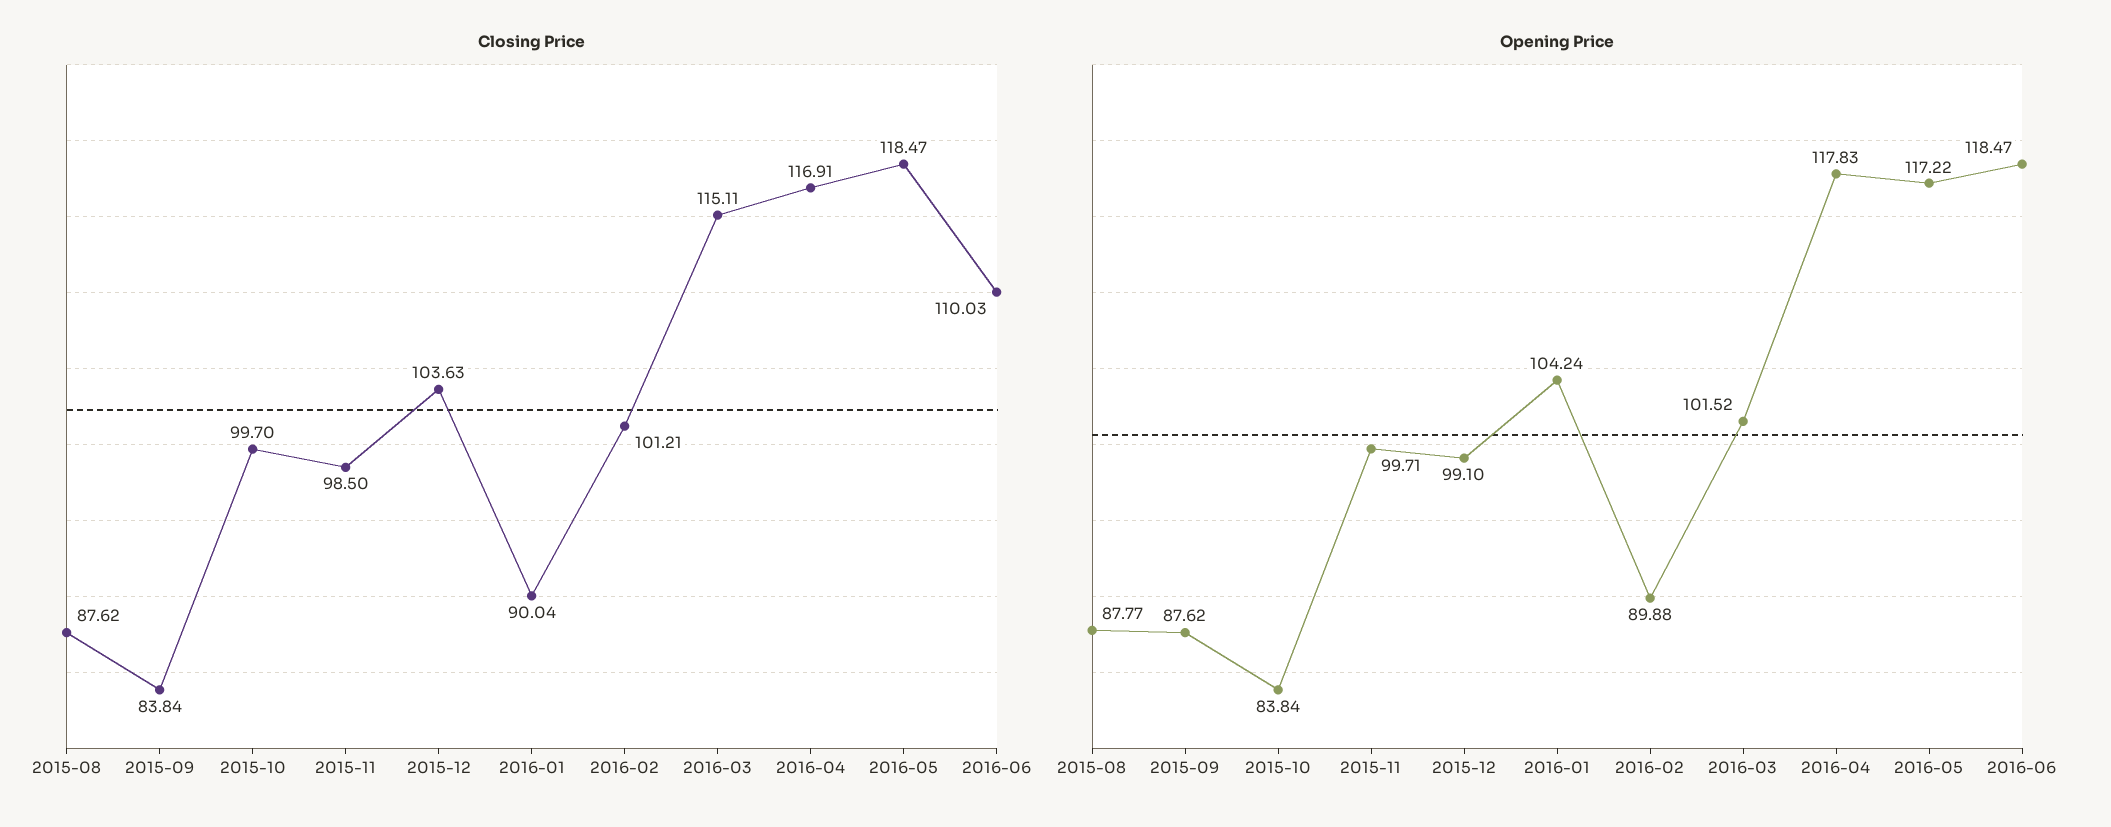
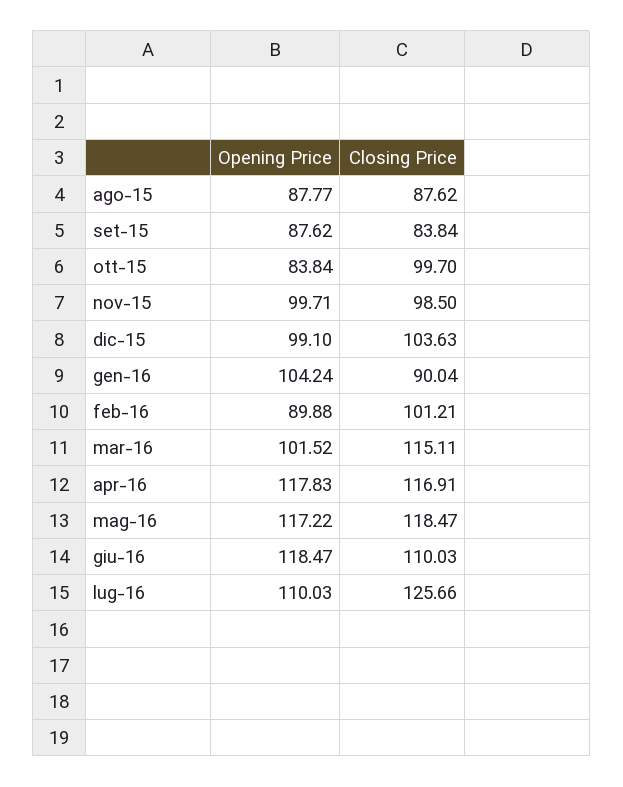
Opening Price, lug-16: none -> 110.03
Closing Price, lug-16: none -> 125.66

